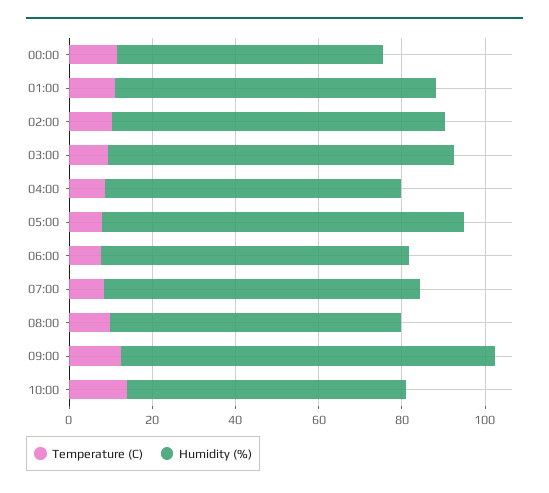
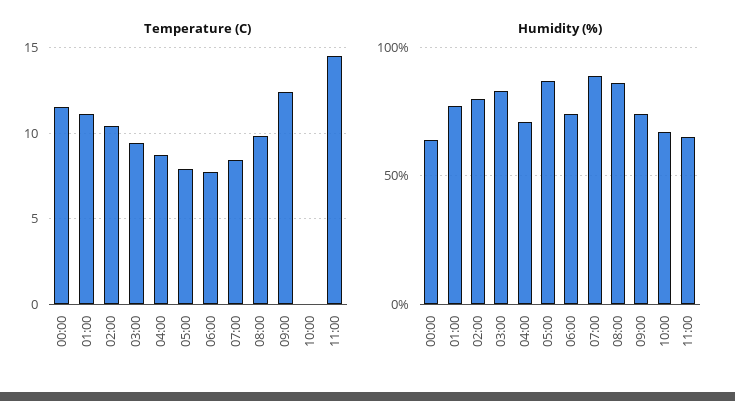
Humidity (%), 07:00: 75 -> 90
Humidity (%), 08:00: 70 -> 85
Humidity (%), 09:00: 90 -> 75
Temperature (C), 10:00: 15 -> 0
Temperature (C), 11:00: none -> 14.5
Humidity (%), 11:00: none -> 65

